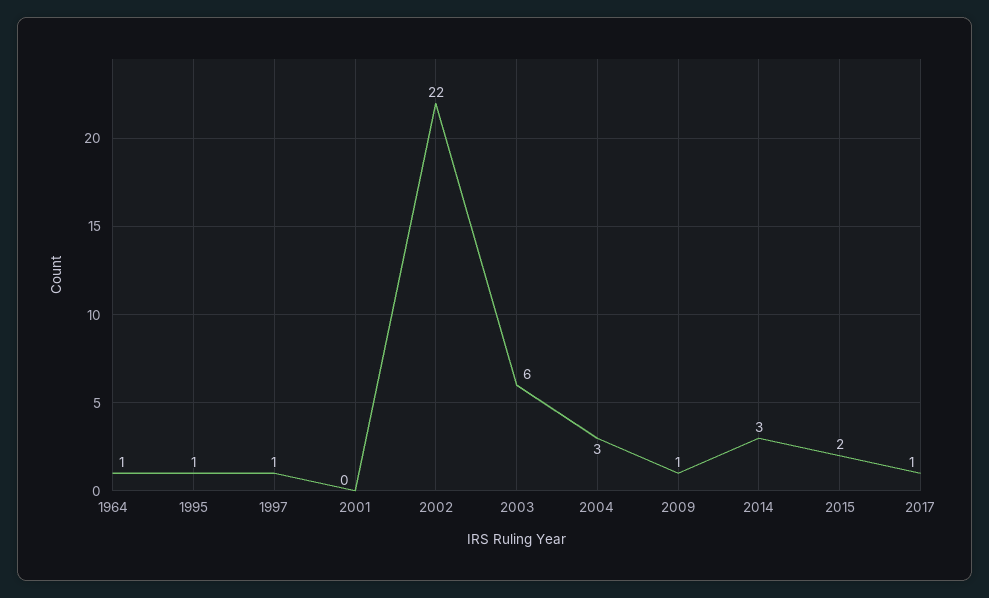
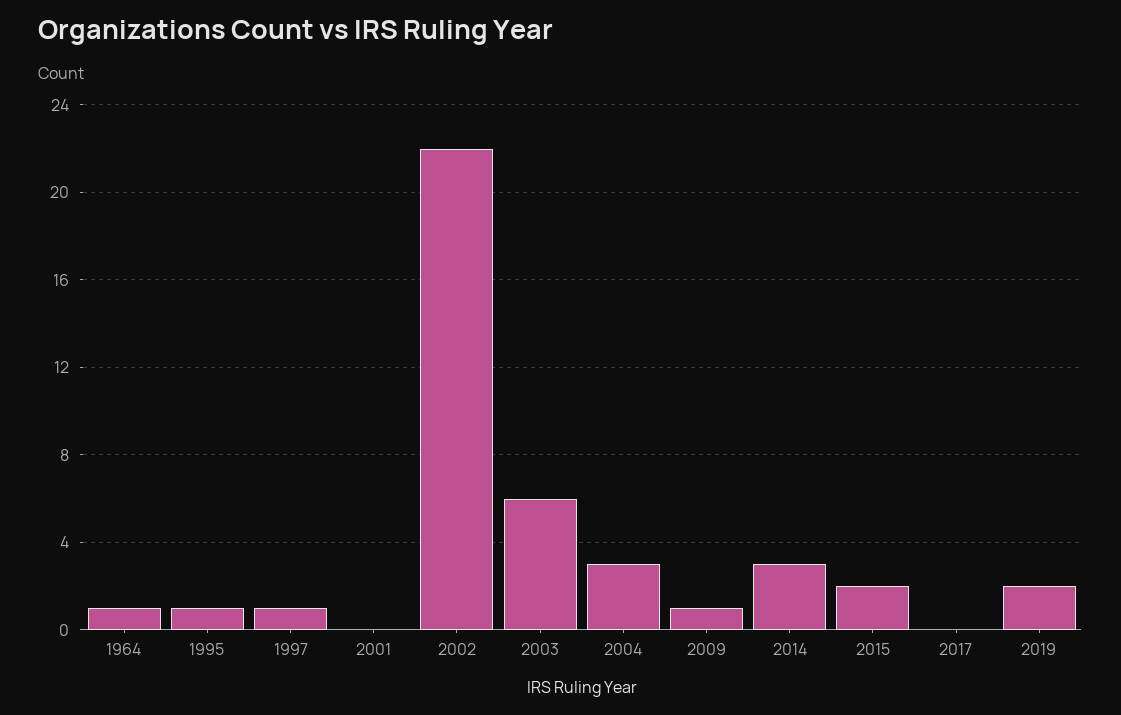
2017: 1 -> 0
2019: none -> 2

